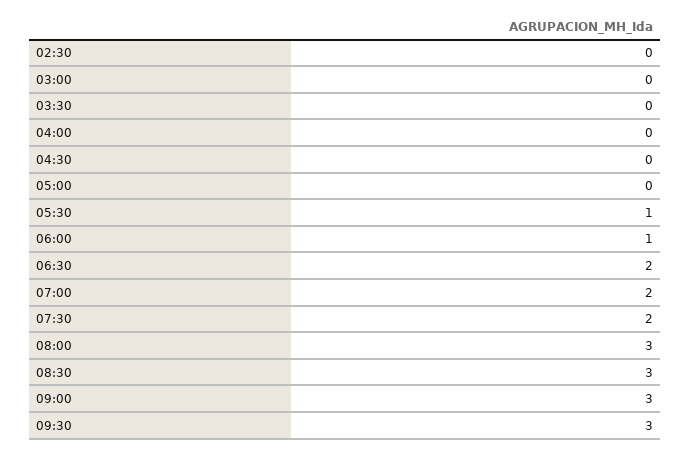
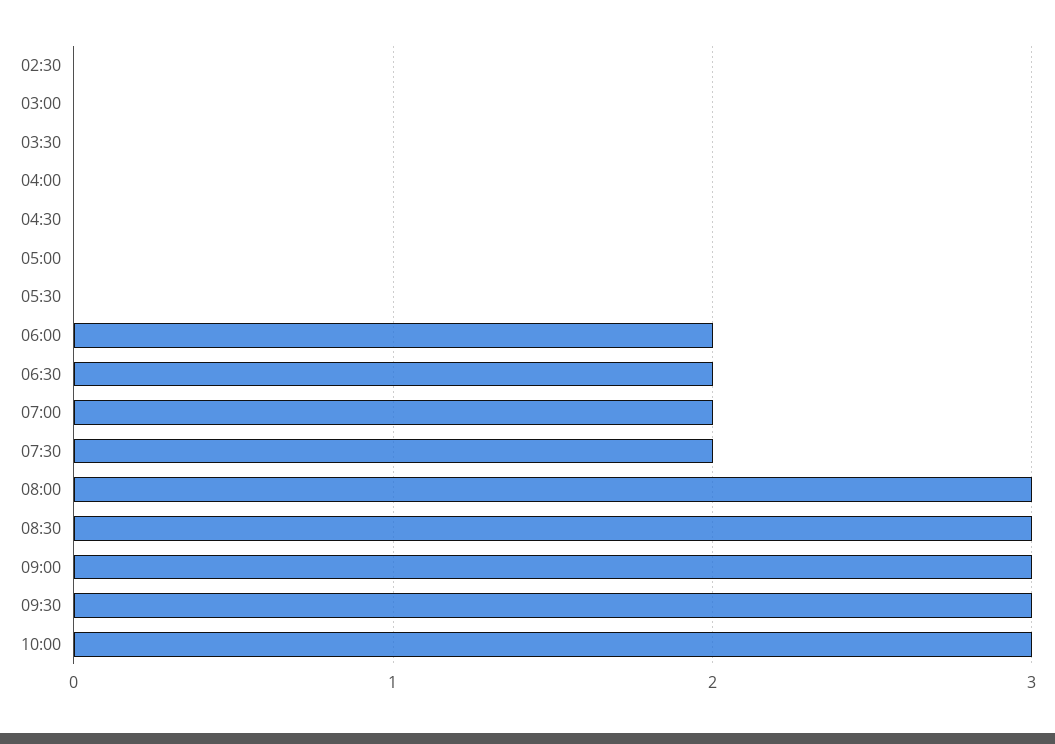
05:30: 1 -> 0
06:00: 1 -> 2
10:00: none -> 3

